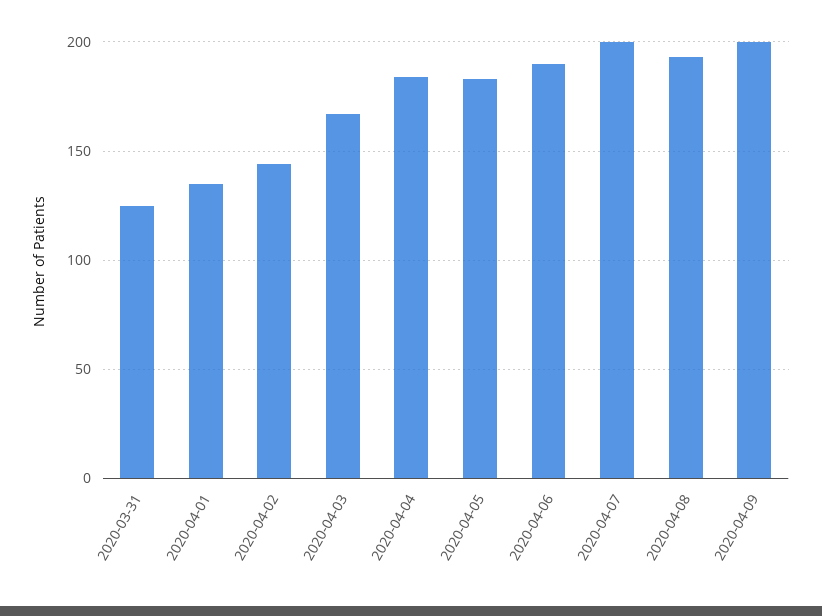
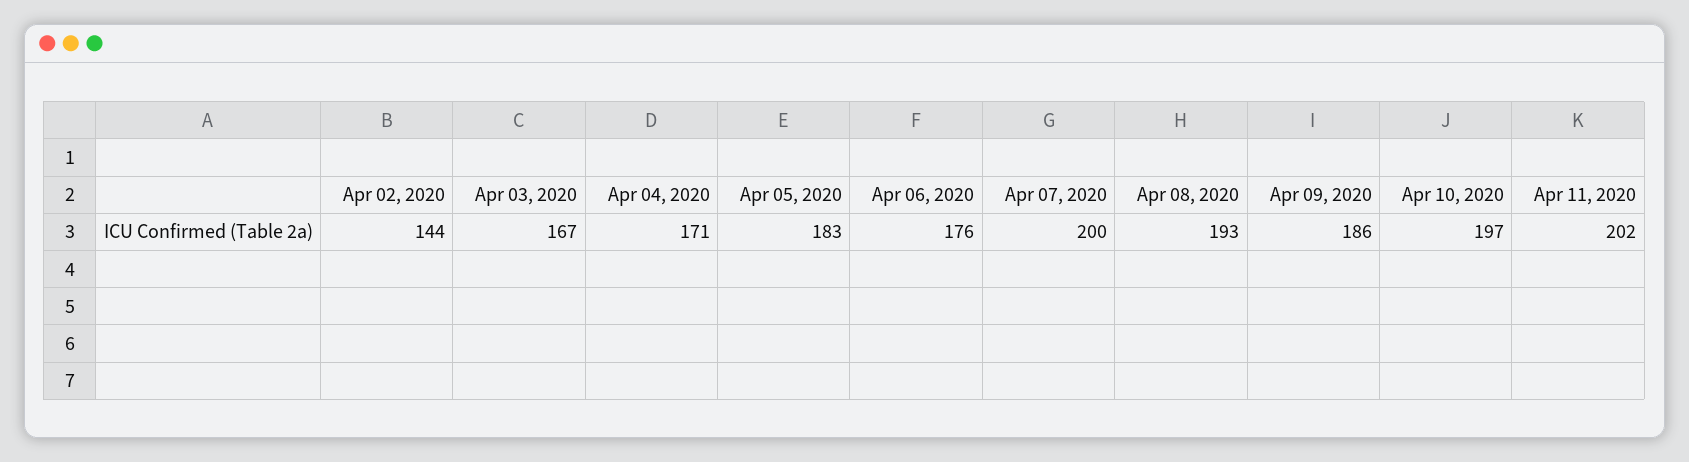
2020-03-31: 125 -> none
2020-04-01: 135 -> none
2020-04-04: 185 -> 171
2020-04-06: 190 -> 176
2020-04-09: 200 -> 186
Apr 10, 2020: none -> 197
Apr 11, 2020: none -> 202

